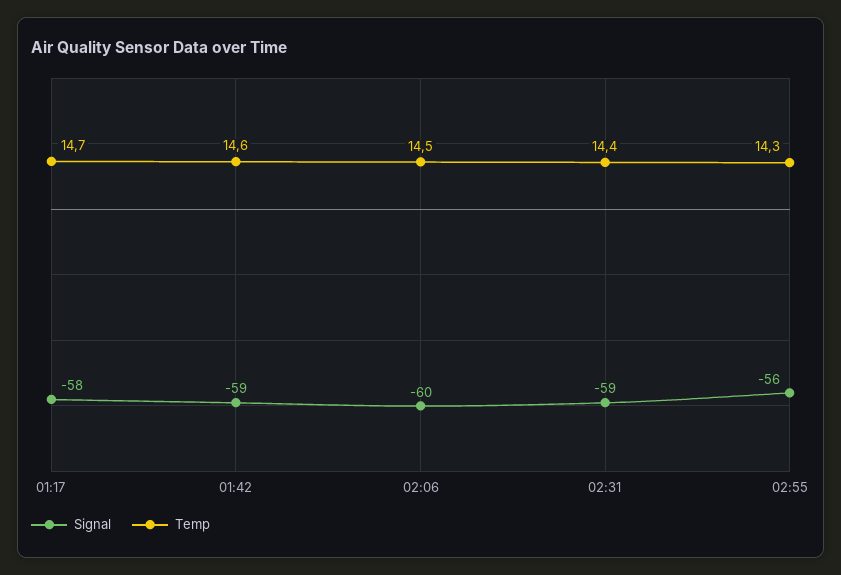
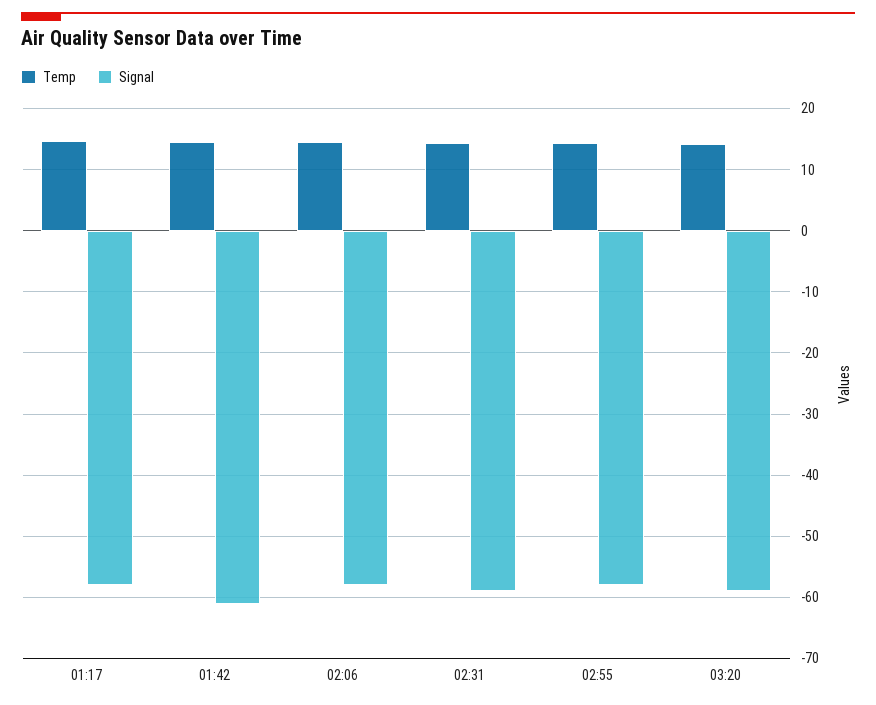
Signal, 01:42: -59 -> -61
Signal, 02:06: -60 -> -58
Signal, 02:55: -56 -> -58
Temp, 03:20: none -> 14
Signal, 03:20: none -> -59

